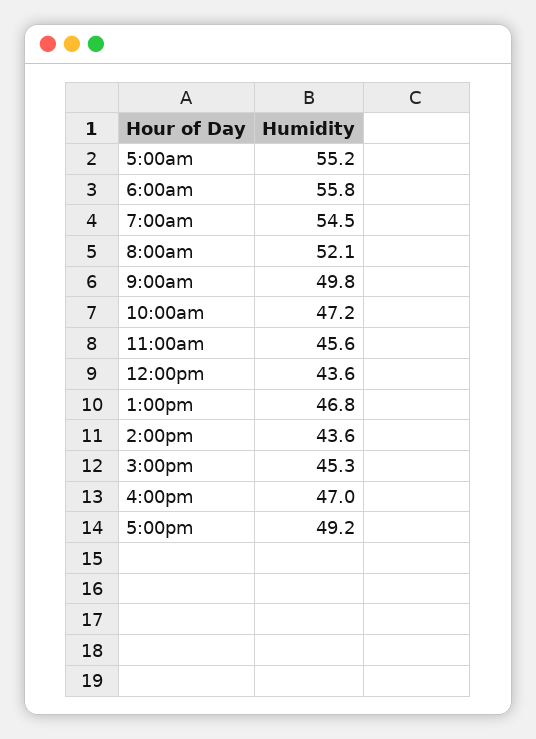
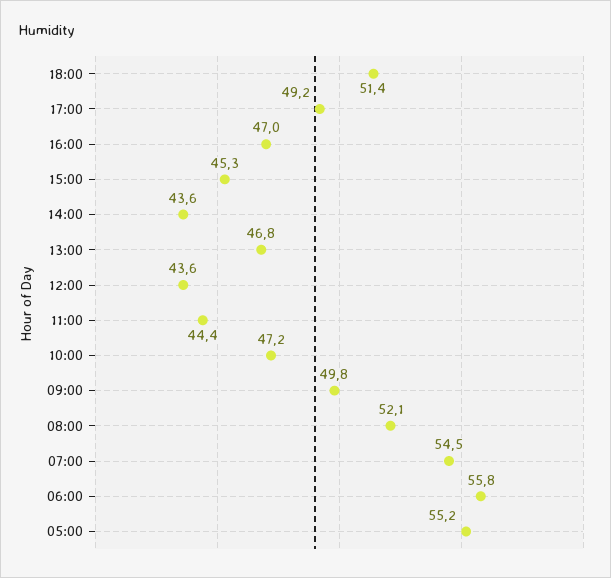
11:00am: 45.6 -> 44.4
18:00: none -> 51.4

